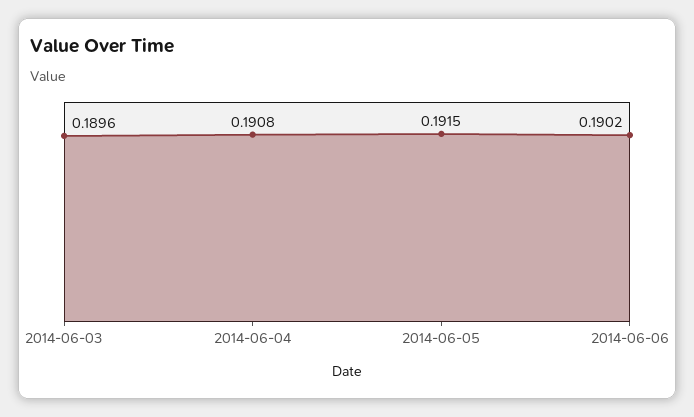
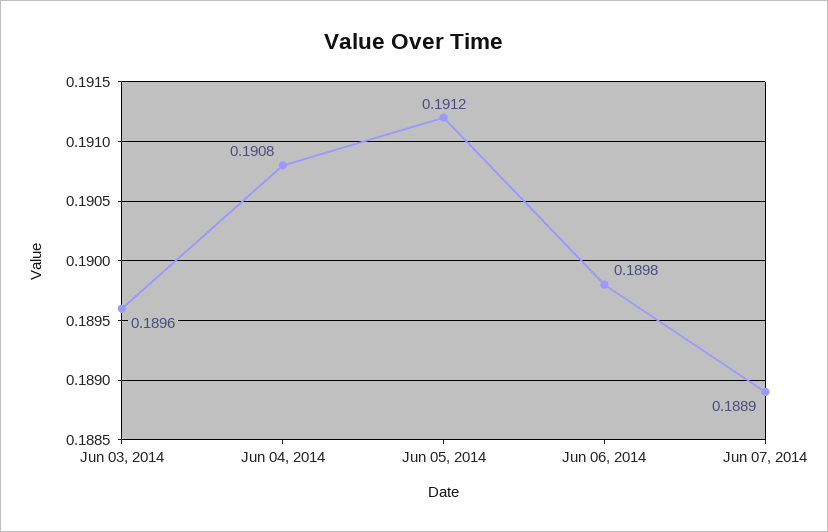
2014-06-05: 0.1915 -> 0.1912
2014-06-06: 0.1902 -> 0.1898
Jun 07, 2014: none -> 0.1889

